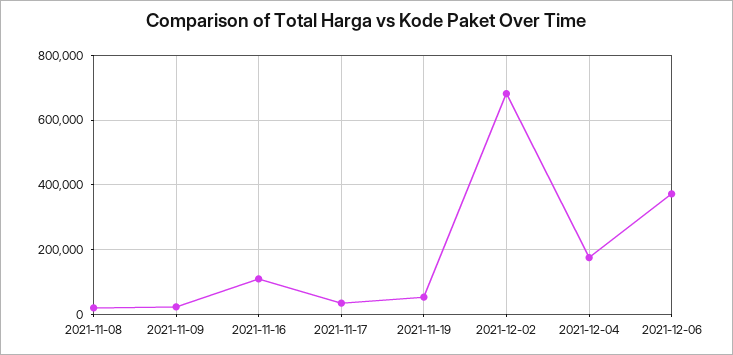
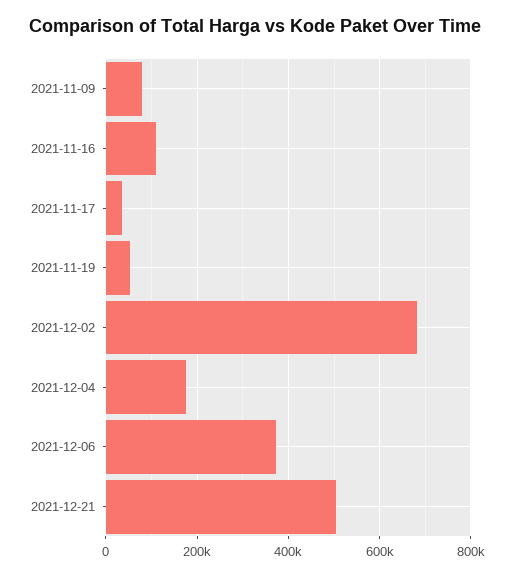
2021-11-08: 20000 -> none
2021-11-09: 20000 -> 80000
2021-12-21: none -> 500000

